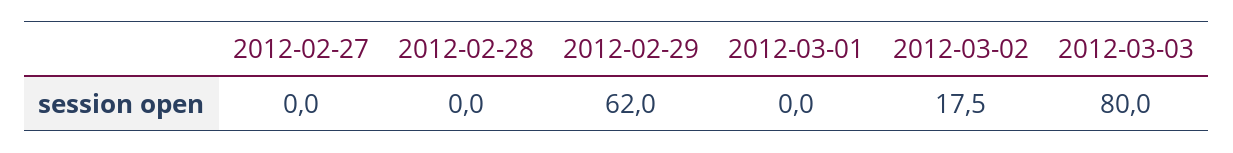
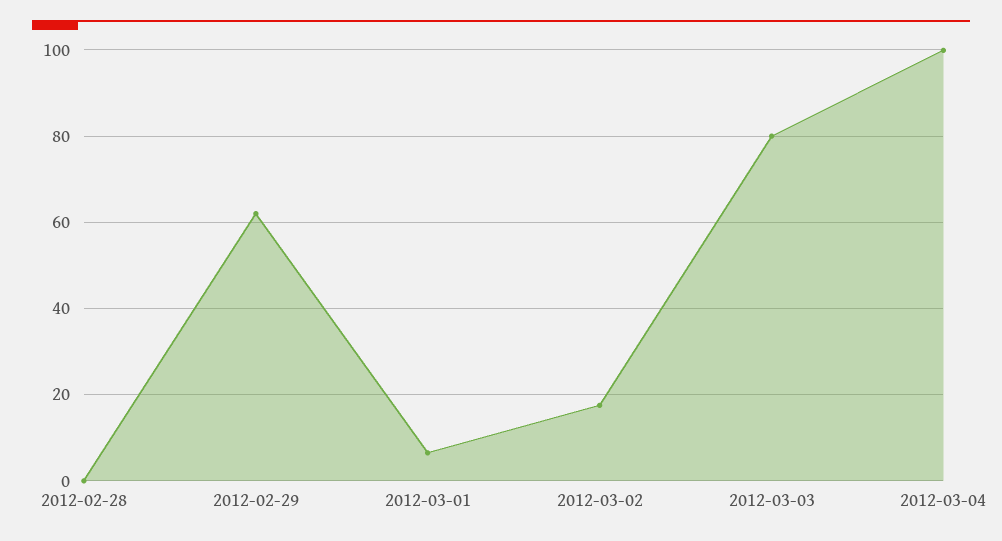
2012-02-27: 0 -> none
2012-03-01: 0 -> 6
2012-03-04: none -> 100

